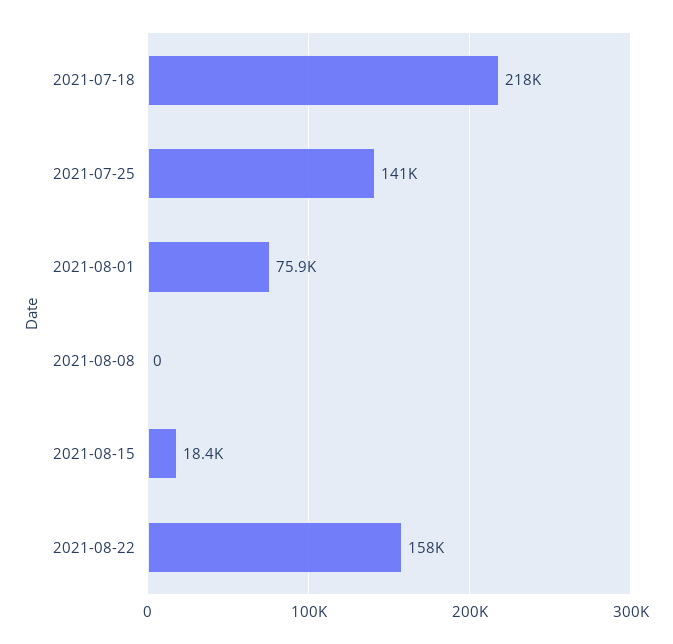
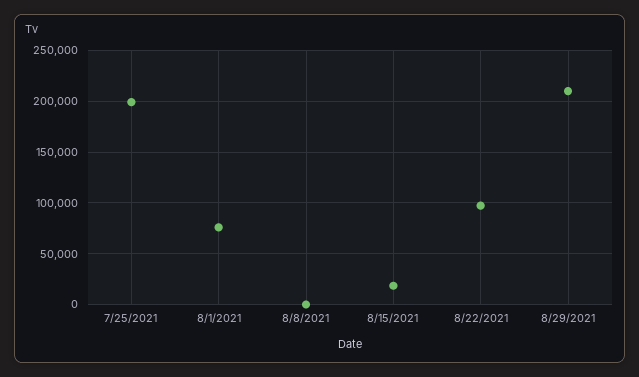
2021-07-18: 218000 -> none
2021-07-25: 141000 -> 200000
2021-08-22: 158000 -> 100000
8/29/2021: none -> 210000

